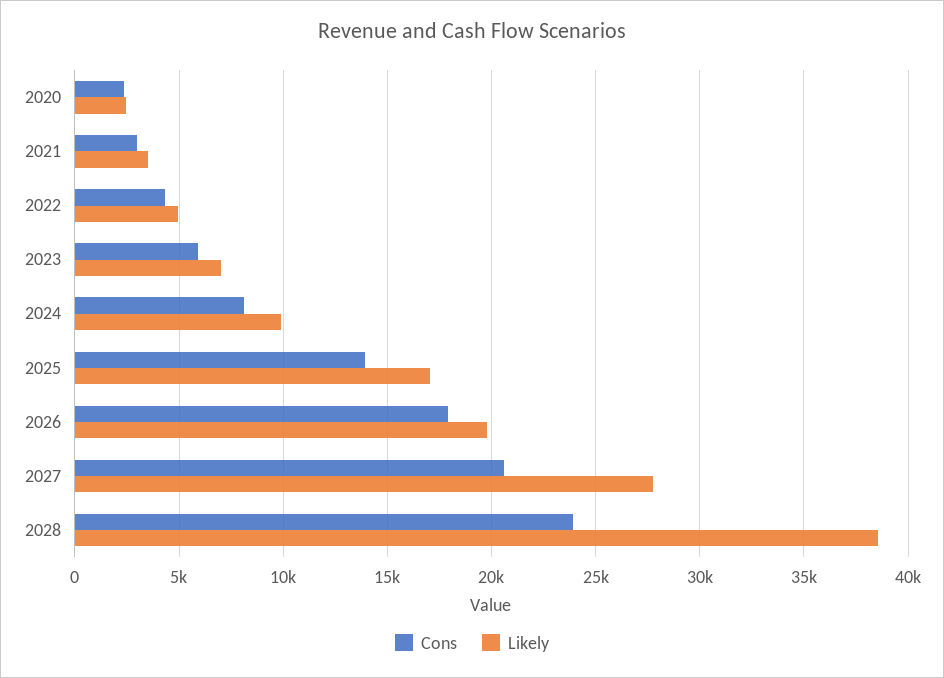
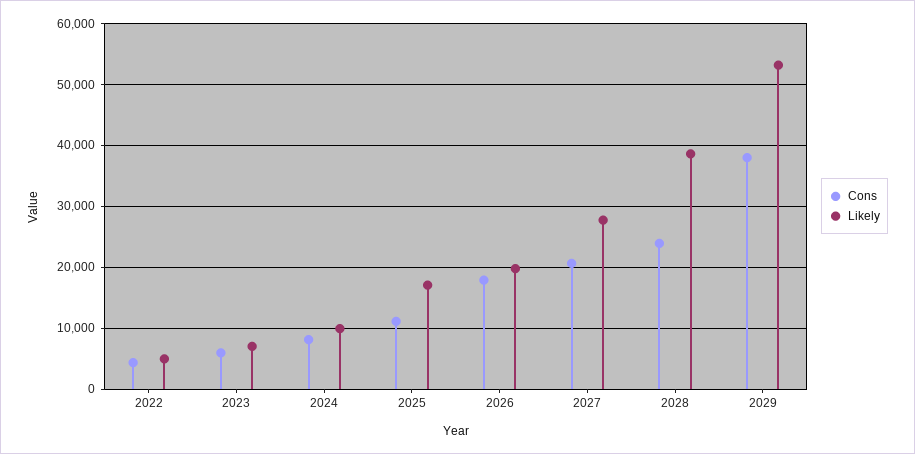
Cons, 2020: 2500 -> none
Likely, 2020: 2500 -> none
Cons, 2021: 3000 -> none
Likely, 2021: 3500 -> none
Cons, 2025: 14000 -> 11000
Cons, 2029: none -> 38000
Likely, 2029: none -> 53000

